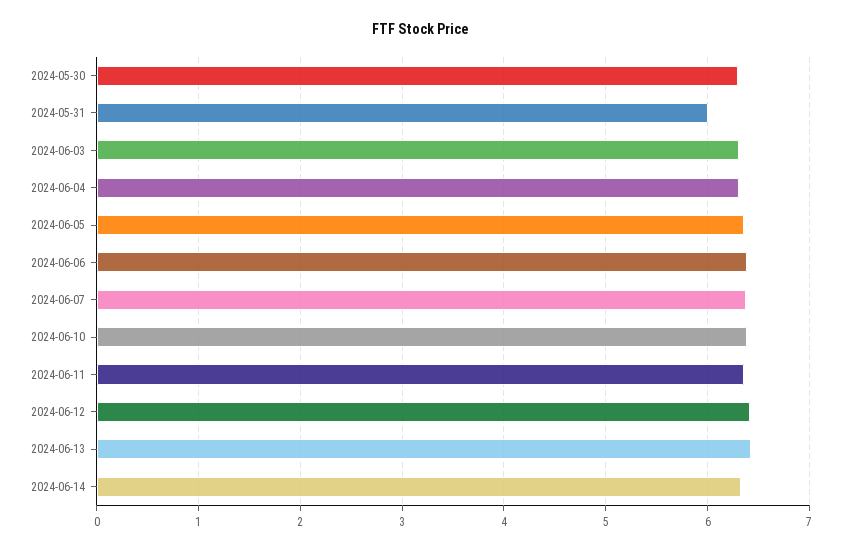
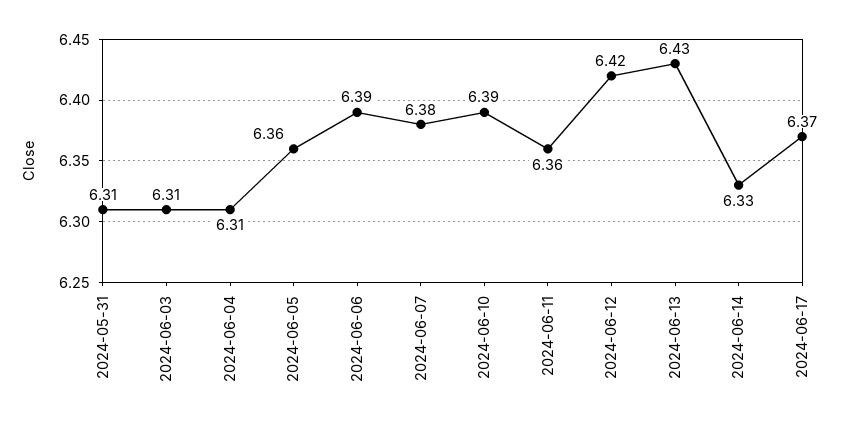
2024-05-30: 6.3 -> none
2024-05-31: 6 -> 6.31
2024-06-17: none -> 6.37

